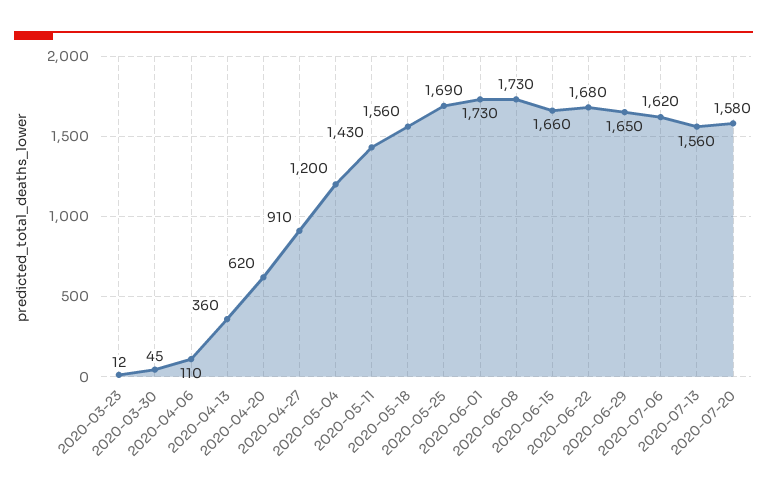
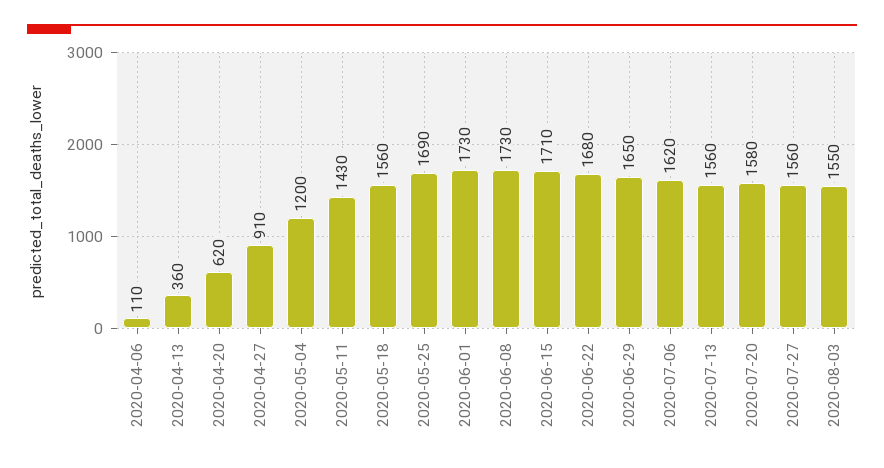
2020-03-23: 12 -> none
2020-03-30: 45 -> none
2020-06-15: 1660 -> 1710
2020-07-27: none -> 1560
2020-08-03: none -> 1550

